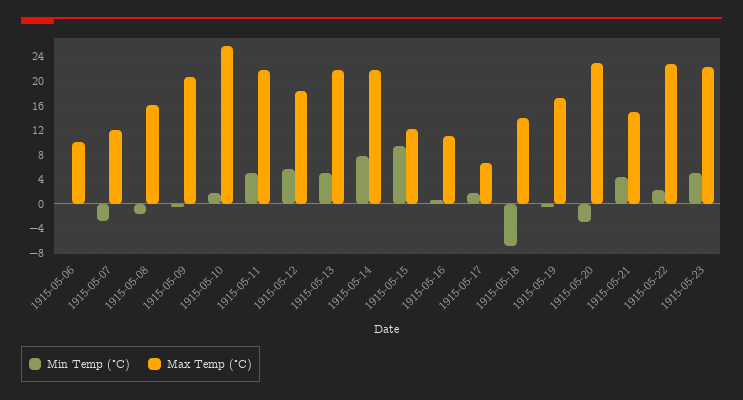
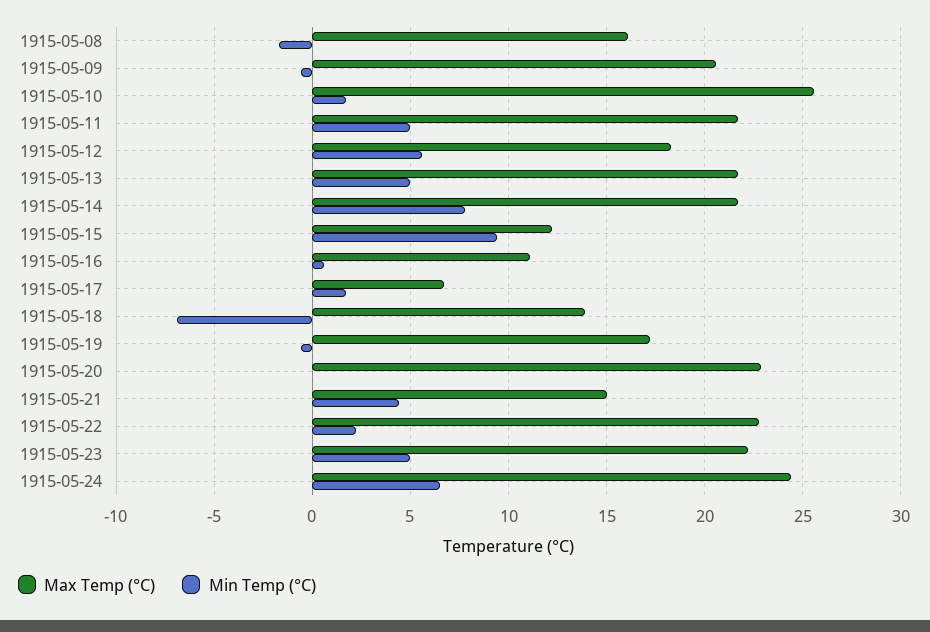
Min Temp (°C), 1915-05-06: 0 -> none
Max Temp (°C), 1915-05-06: 10 -> none
Min Temp (°C), 1915-05-07: -3 -> none
Max Temp (°C), 1915-05-07: 12 -> none
Min Temp (°C), 1915-05-20: -3 -> 0
Max Temp (°C), 1915-05-24: none -> 24.5
Min Temp (°C), 1915-05-24: none -> 6.5

